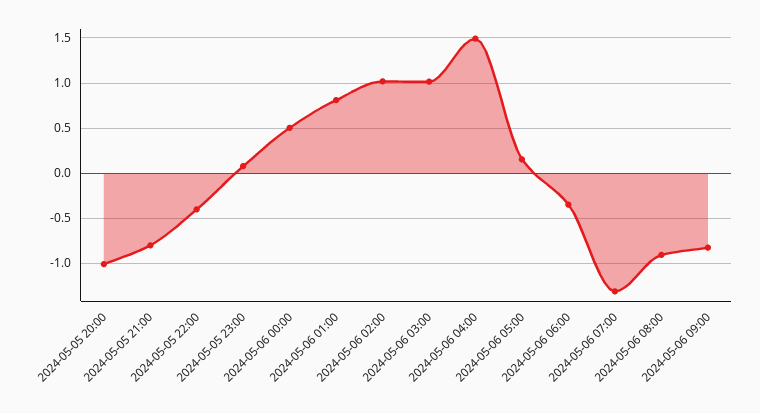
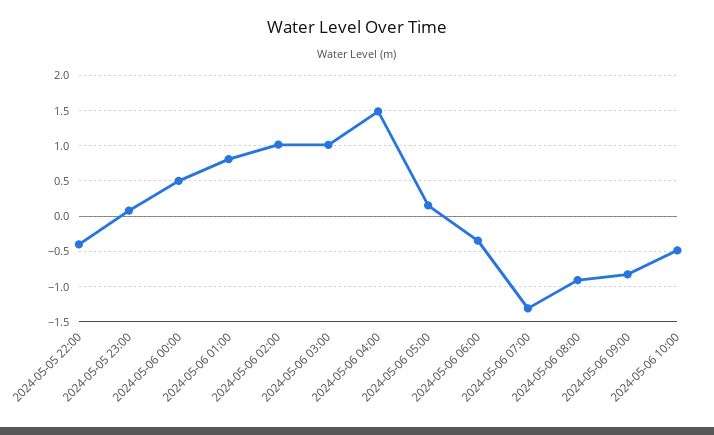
2024-05-05 20:00: -1 -> none
2024-05-05 21:00: -0.8 -> none
2024-05-06 10:00: none -> -0.5

